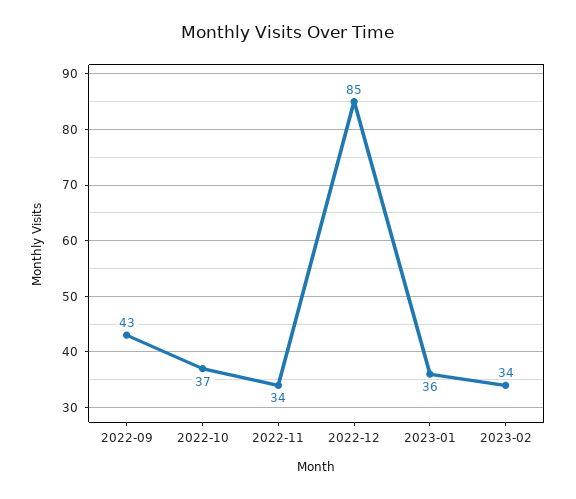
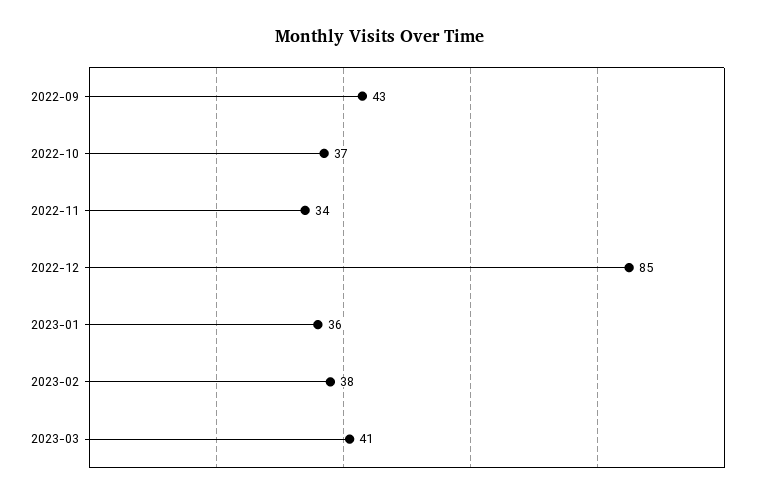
2023-02: 34 -> 38
2023-03: none -> 41

